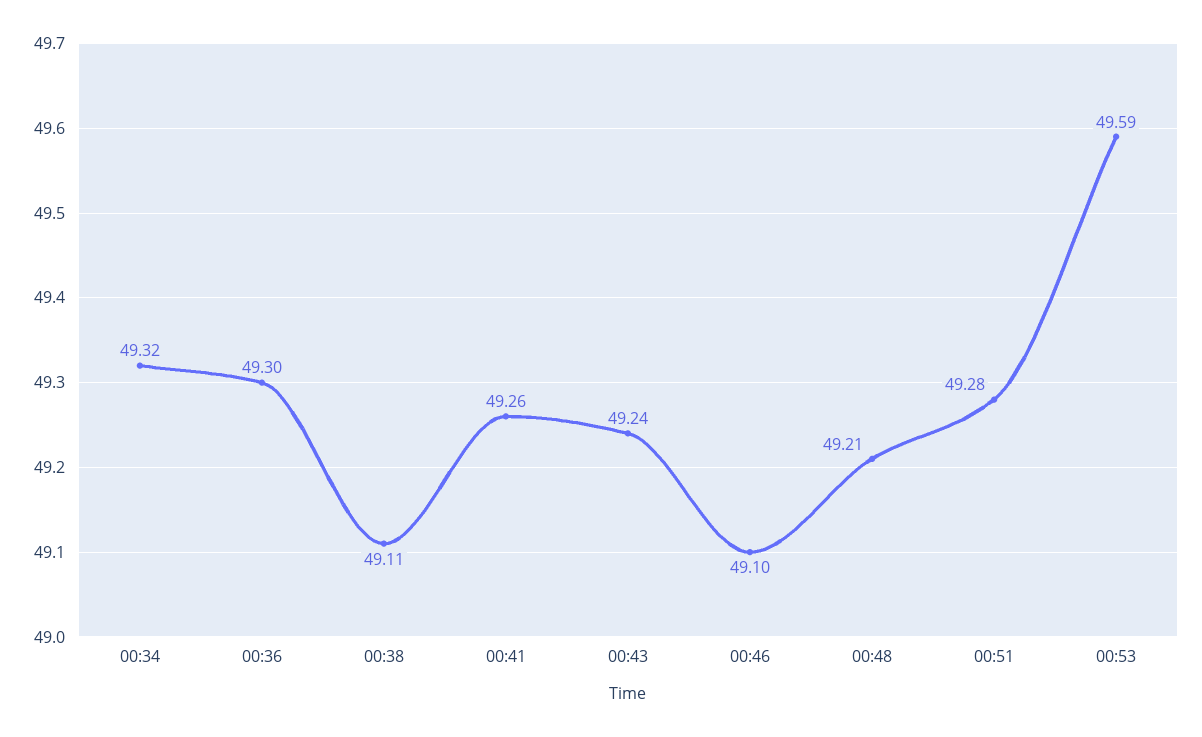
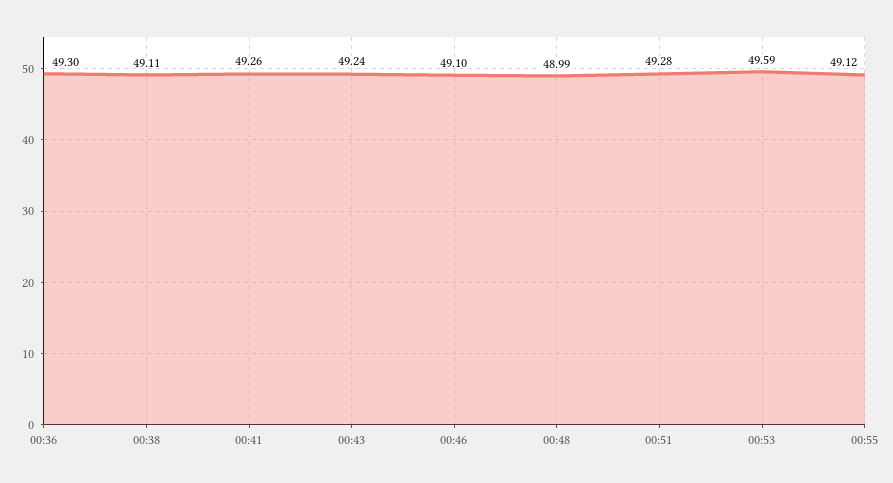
00:34: 49.32 -> none
00:48: 49.21 -> 48.99
00:55: none -> 49.12

